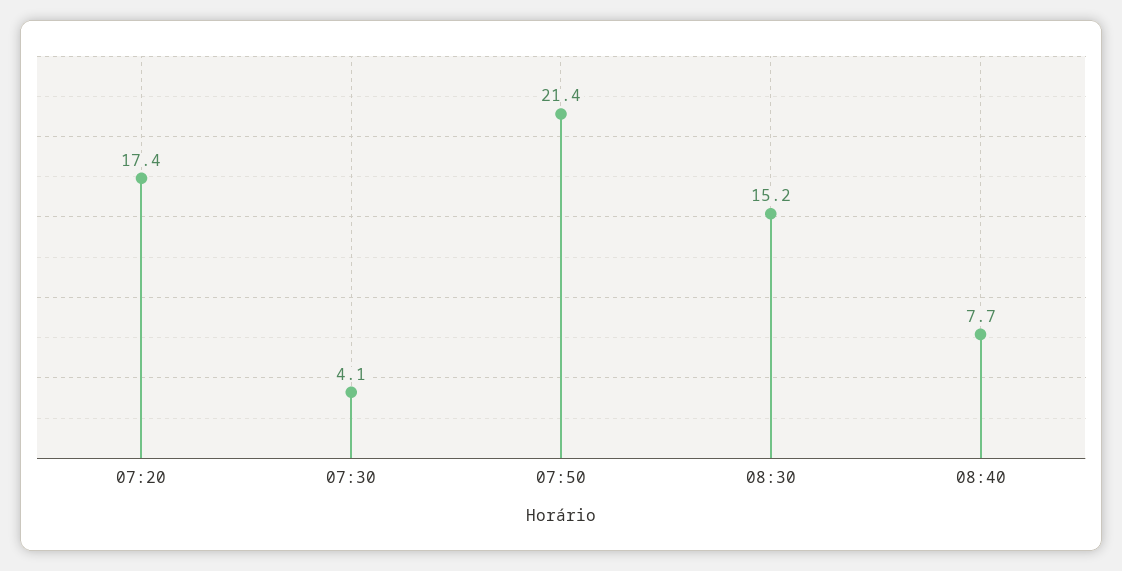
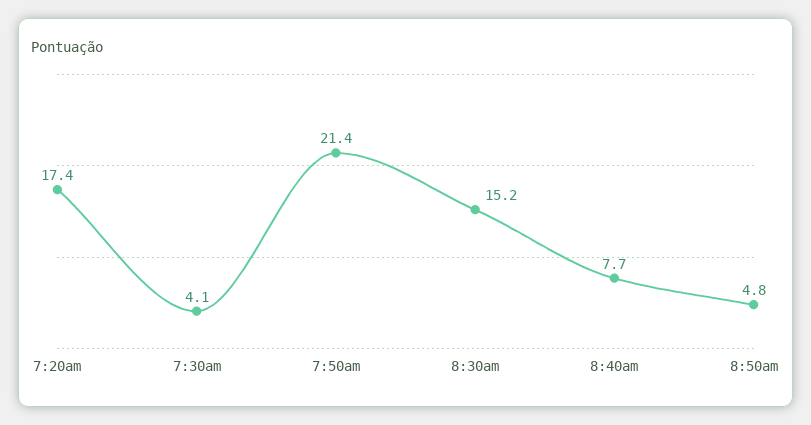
8:50am: none -> 4.8

